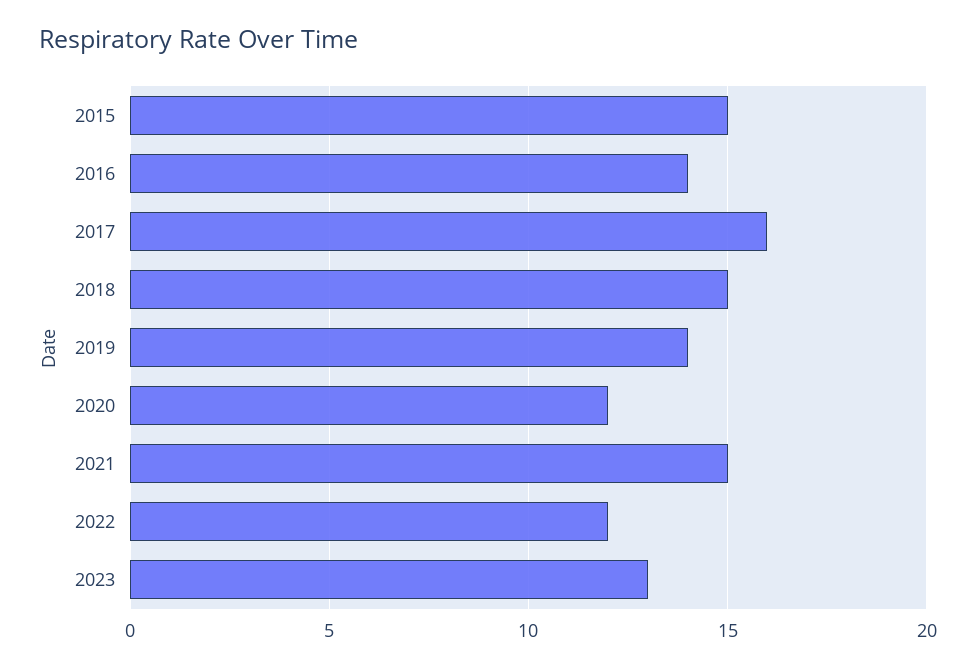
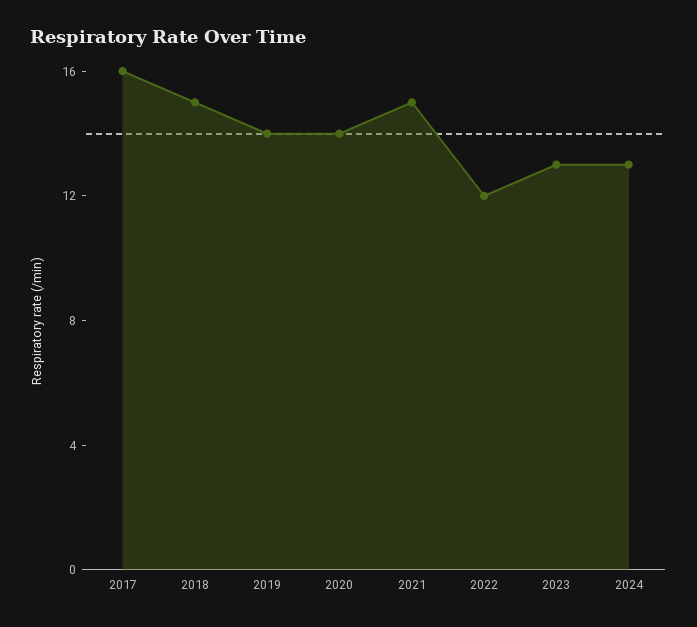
2015: 15 -> none
2016: 14 -> none
2020: 12 -> 14
2024: none -> 13

